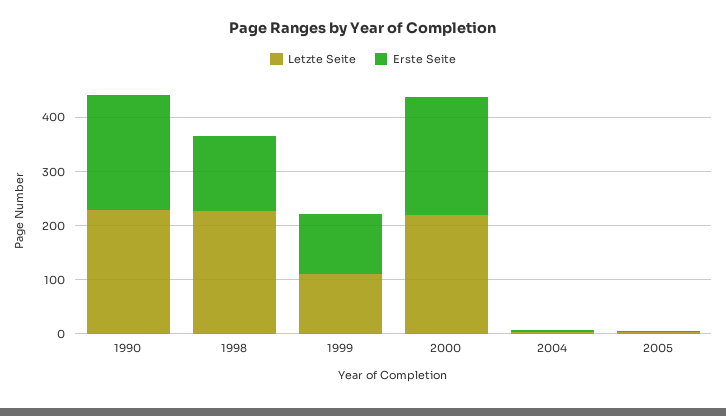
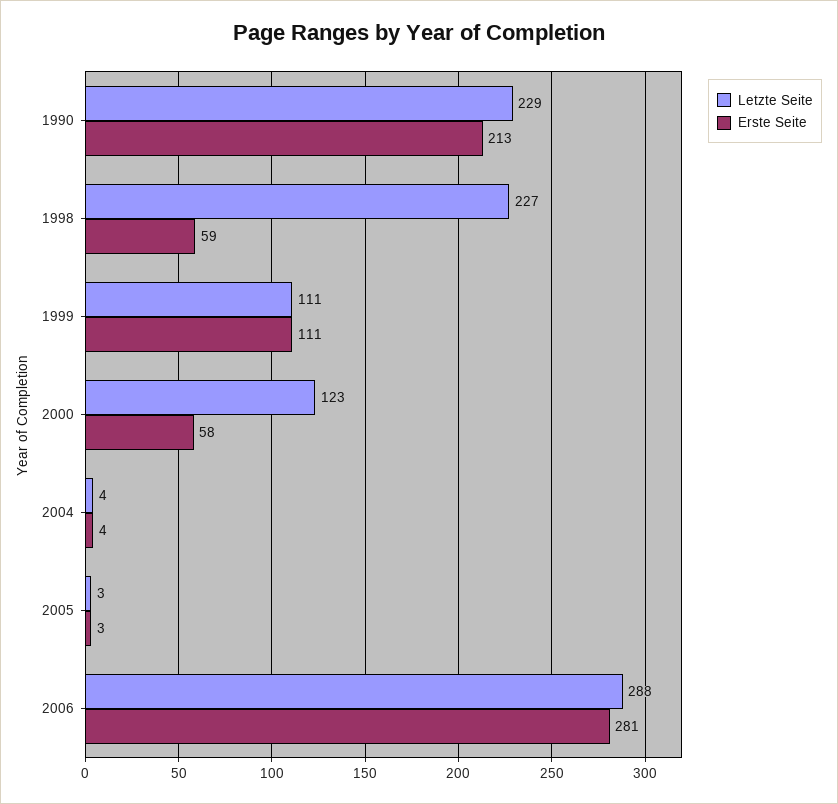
Erste Seite, 1998: 140 -> 59
Letzte Seite, 2000: 220 -> 123
Erste Seite, 2000: 220 -> 58
Letzte Seite, 2006: none -> 288
Erste Seite, 2006: none -> 281

